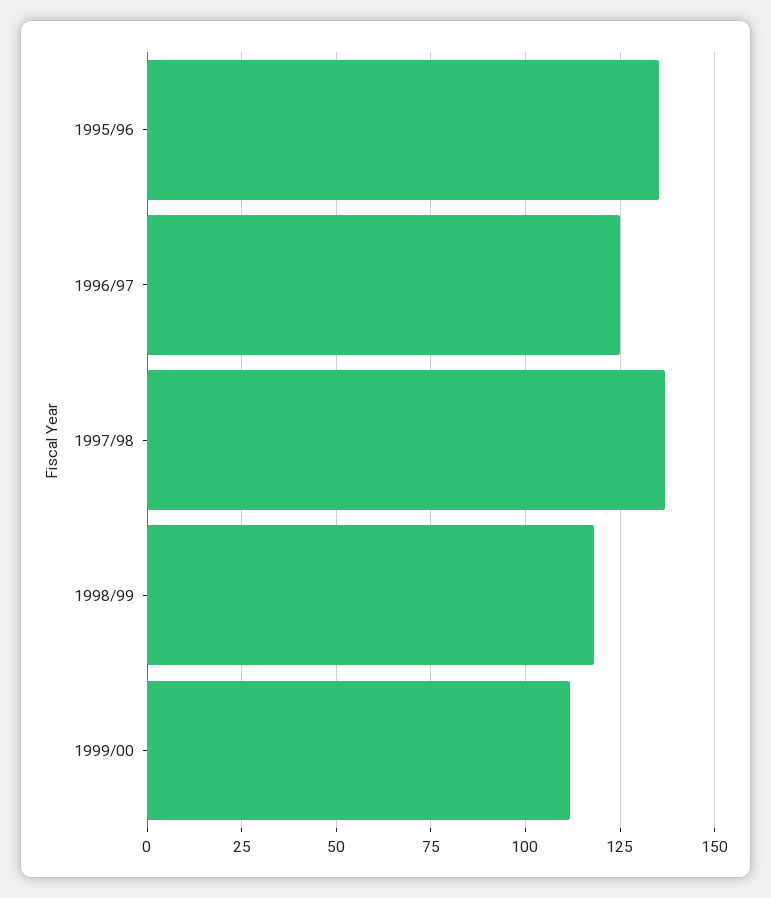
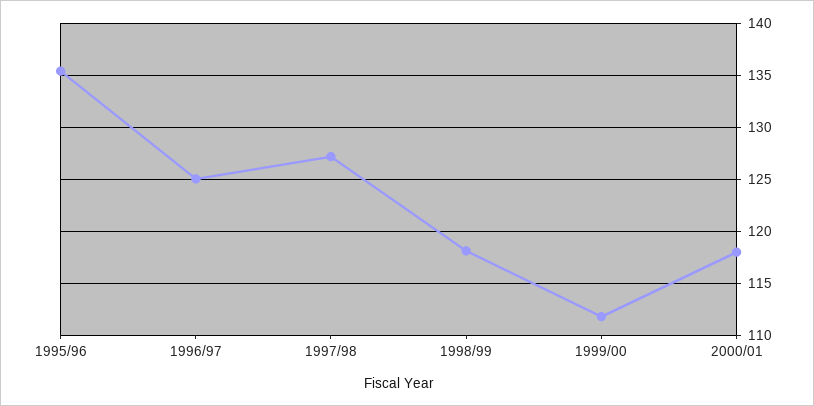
1997/98: 137.5 -> 127
2000/01: none -> 118

